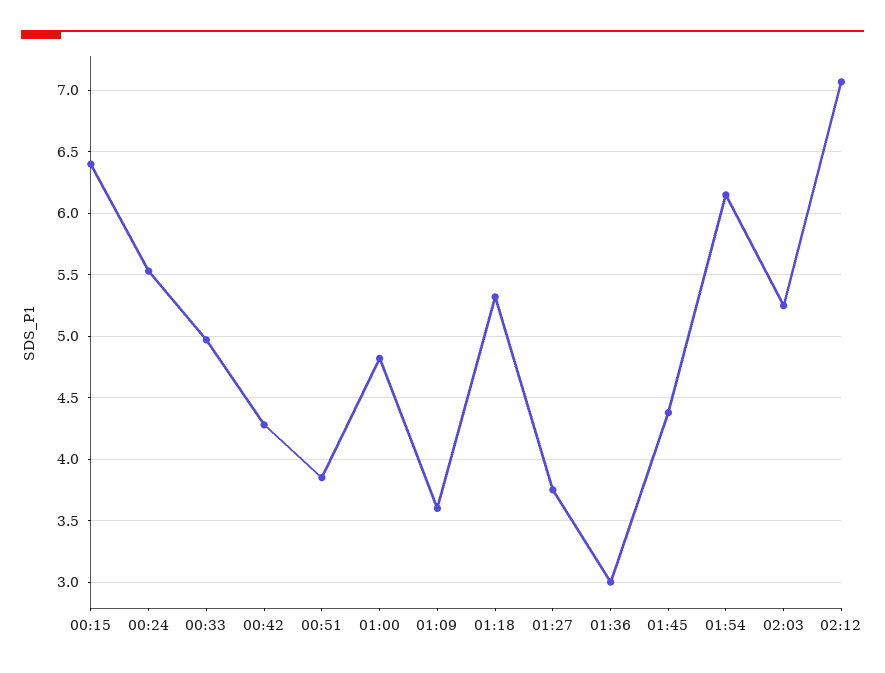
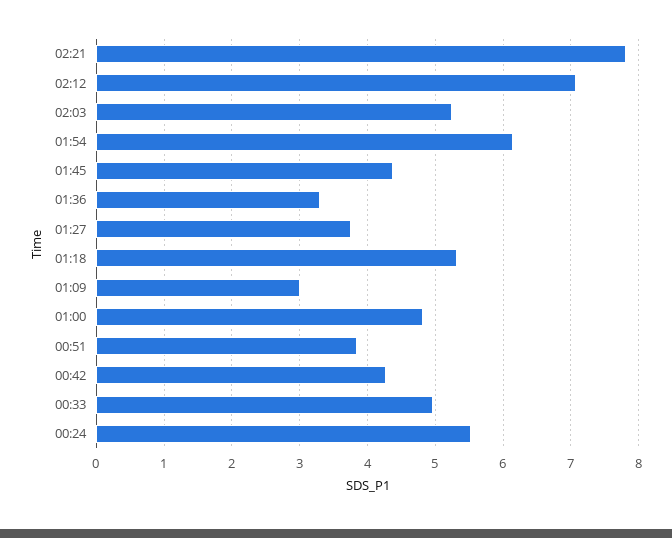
00:15: 6.4 -> none
01:09: 3.6 -> 3
01:36: 3 -> 3.3
02:21: none -> 7.8

